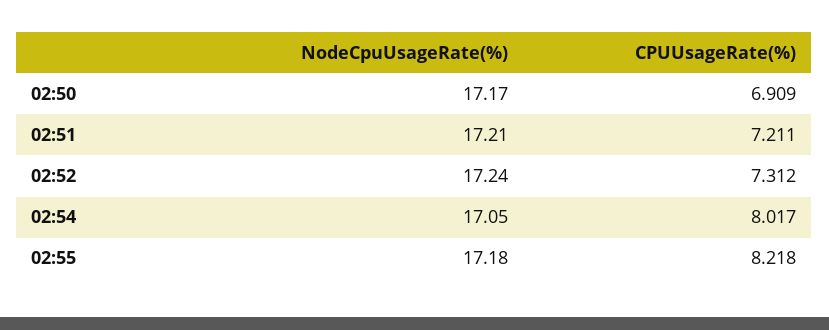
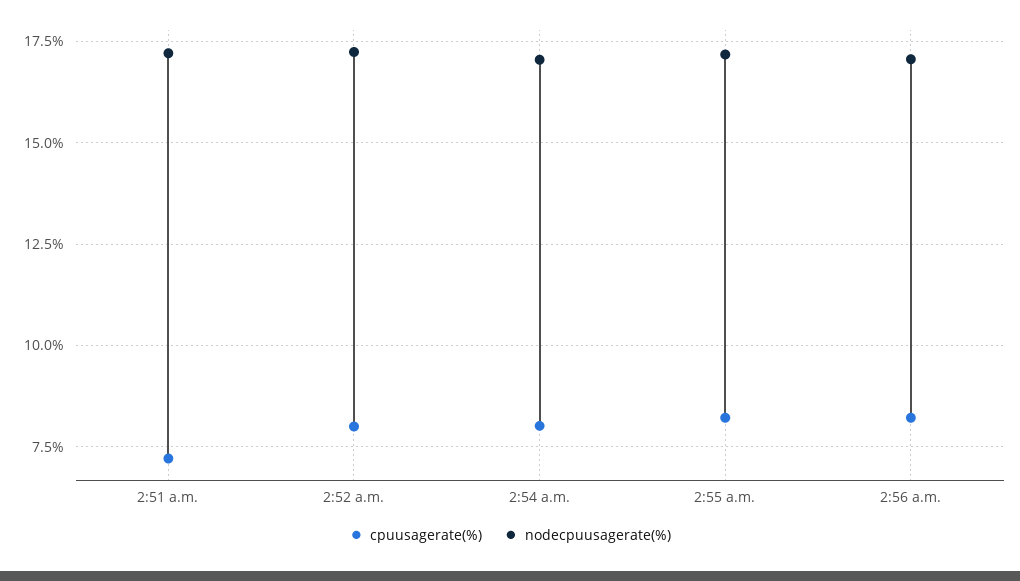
NodeCpuUsageRate(%), 02:50: 17.17 -> none
CPUUsageRate(%), 02:50: 6.909 -> none
CPUUsageRate(%), 02:52: 7.312 -> 8
CPUUsageRate(%), 2:56 a.m.: none -> 8.25
NodeCpuUsageRate(%), 2:56 a.m.: none -> 17

